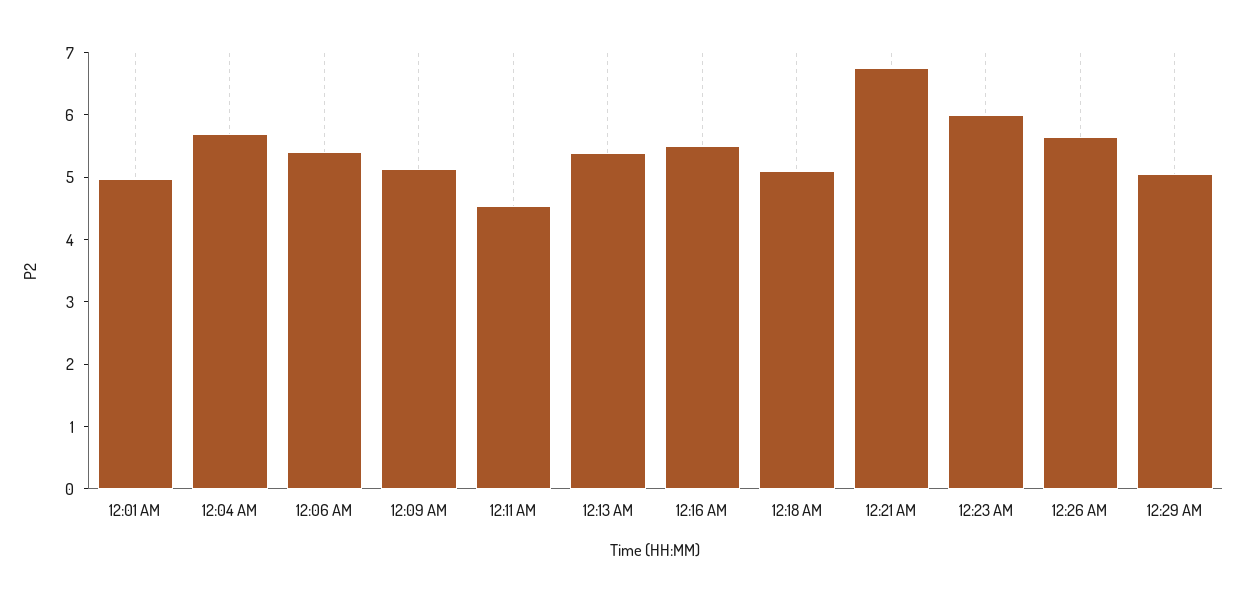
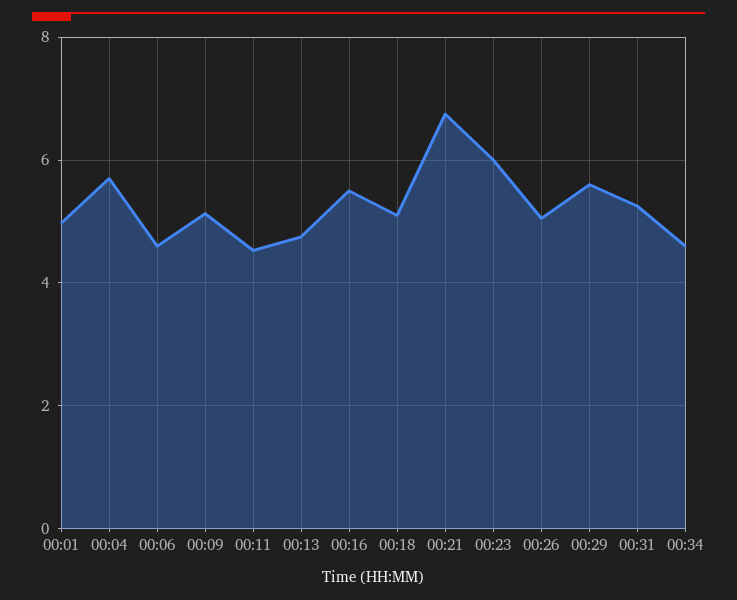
12:06 AM: 5.4 -> 4.6
12:13 AM: 5.4 -> 4.8
12:26 AM: 5.6 -> 5
12:29 AM: 5 -> 5.6
00:31: none -> 5.2
00:34: none -> 4.6

